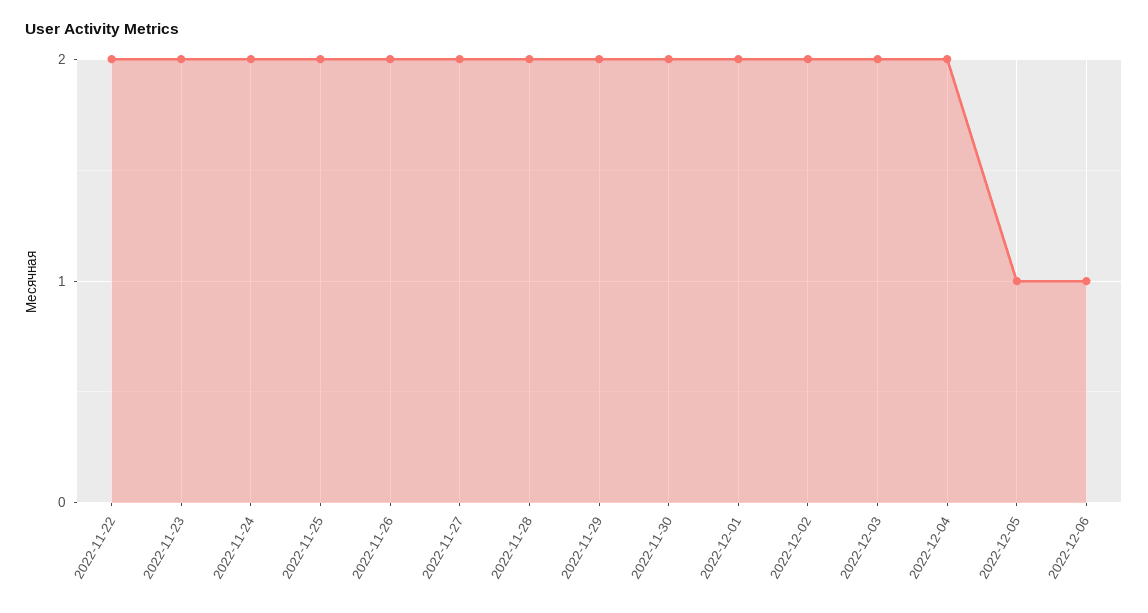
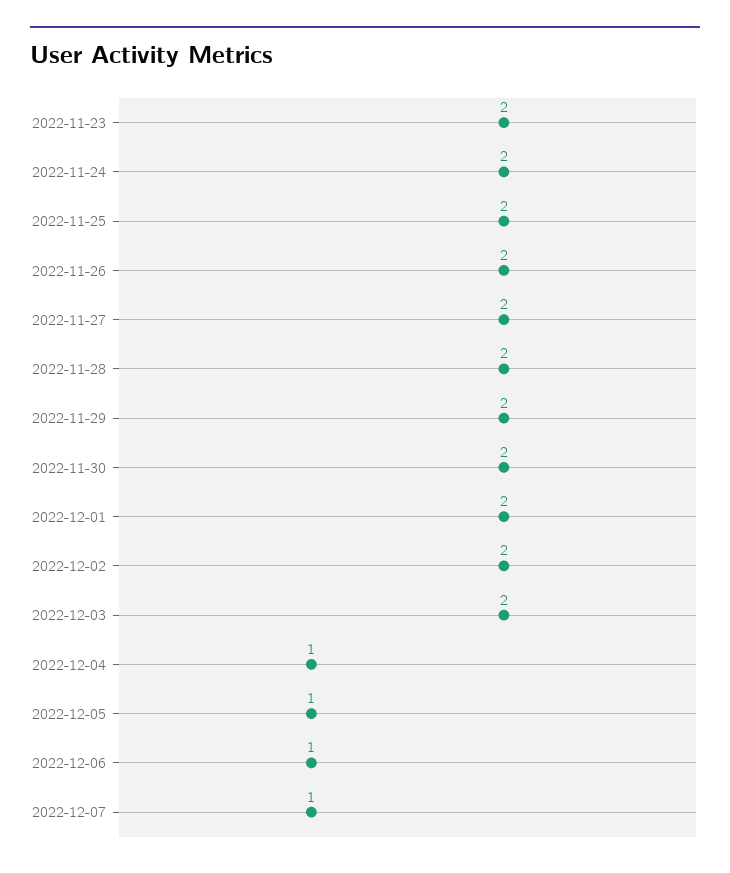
2022-11-22: 2 -> none
2022-12-04: 2 -> 1
2022-12-07: none -> 1

